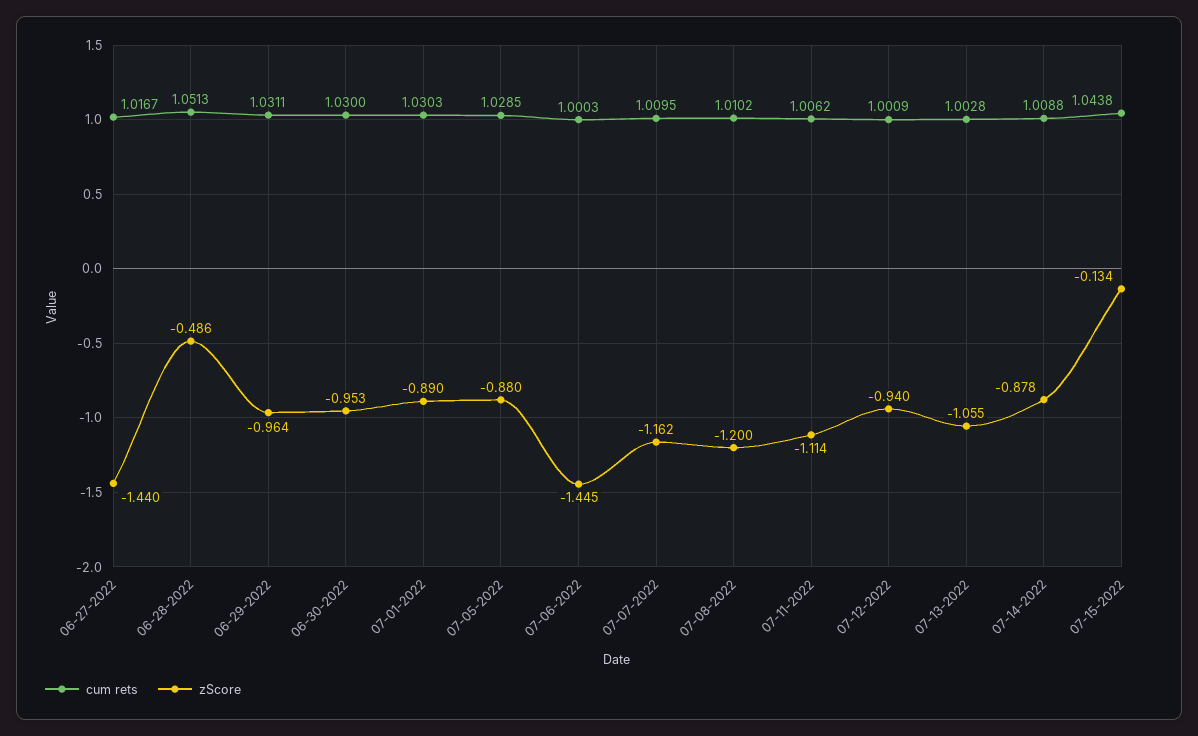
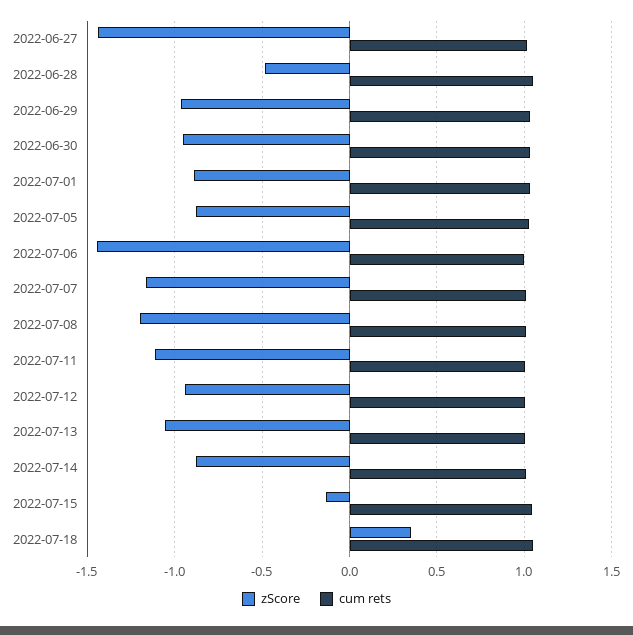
zScore, 2022-07-18: none -> 0.35
cum rets, 2022-07-18: none -> 1.05

